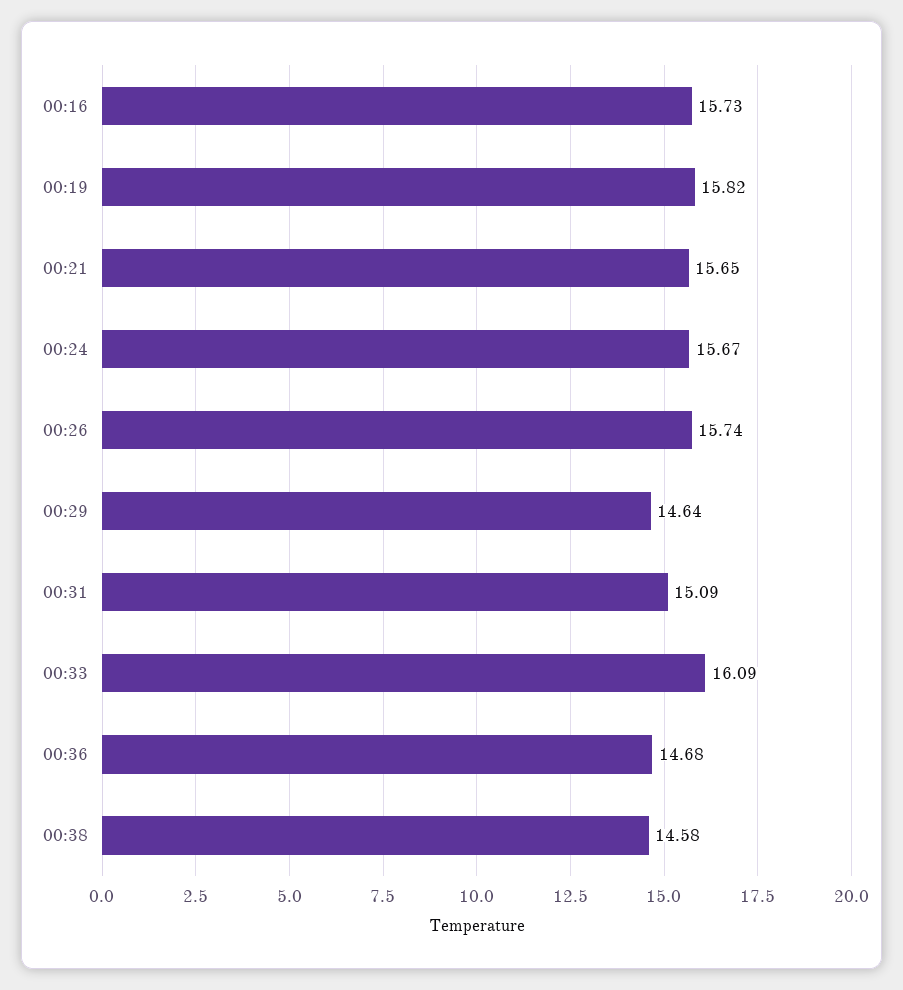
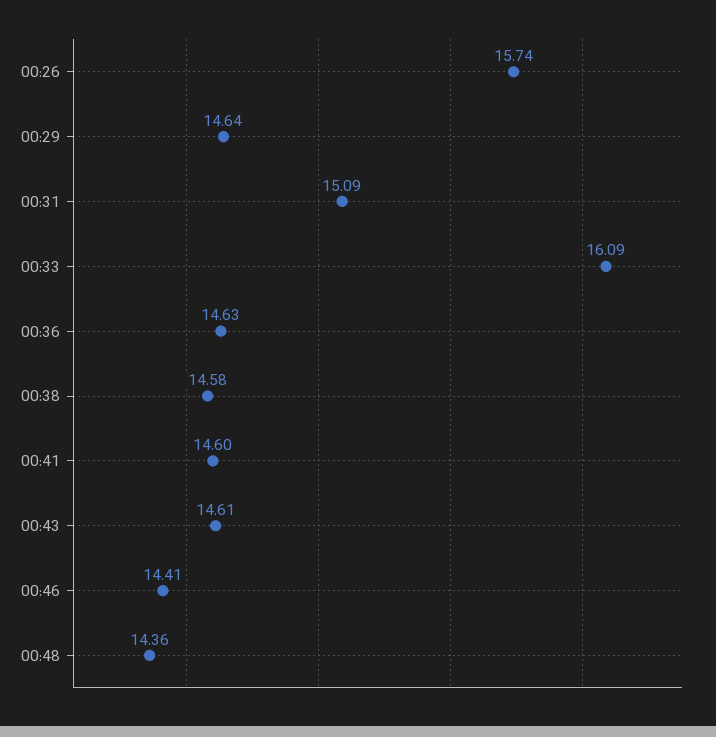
00:16: 15.73 -> none
00:19: 15.82 -> none
00:21: 15.65 -> none
00:24: 15.67 -> none
00:36: 14.68 -> 14.63
00:41: none -> 14.6
00:43: none -> 14.61
00:46: none -> 14.41
00:48: none -> 14.36

